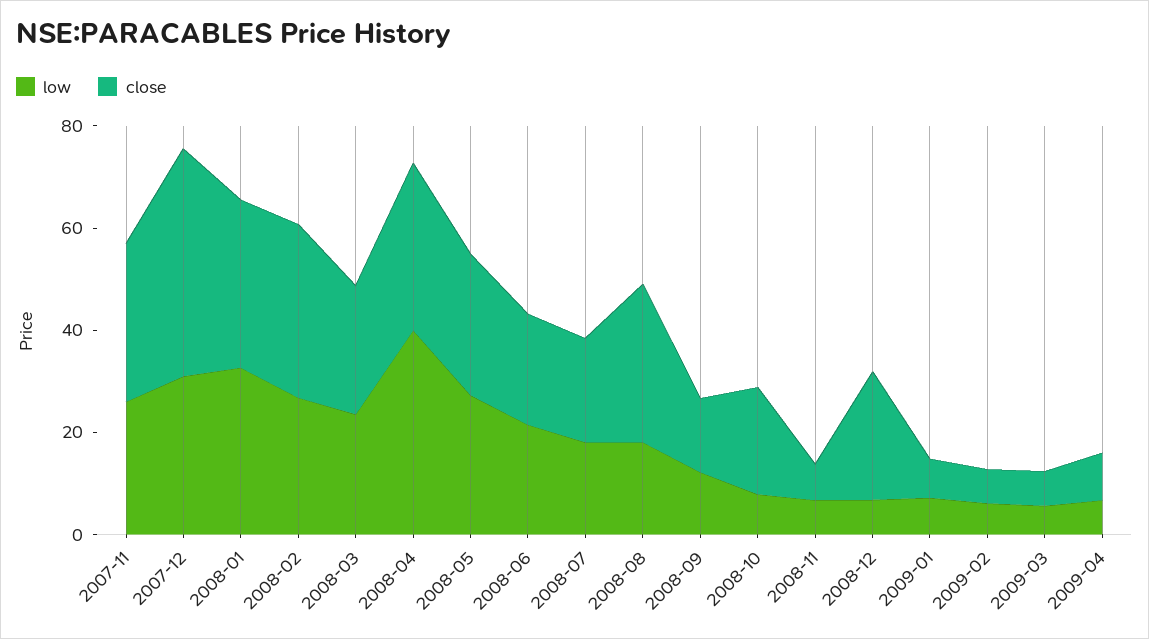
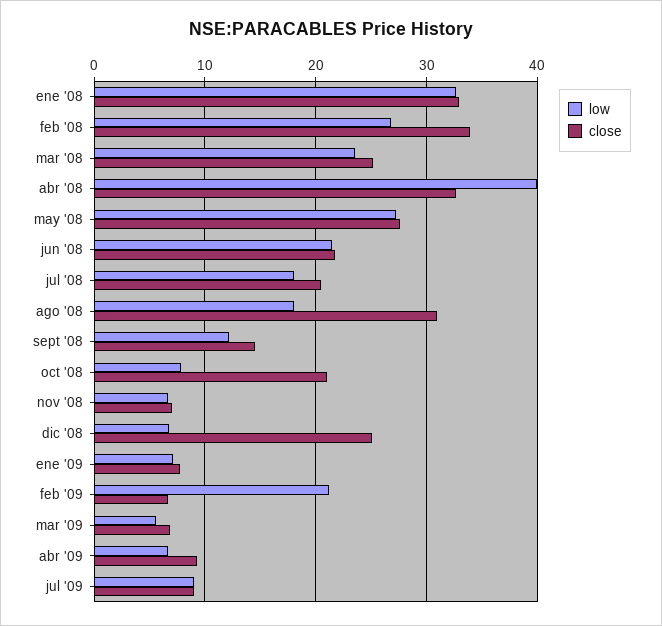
low, 2007-11: 25 -> none
close, 2007-11: 30 -> none
low, 2007-12: 30 -> none
close, 2007-12: 45 -> none
low, 2009-02: 5 -> 21
low, jul '09: none -> 9
close, jul '09: none -> 9

